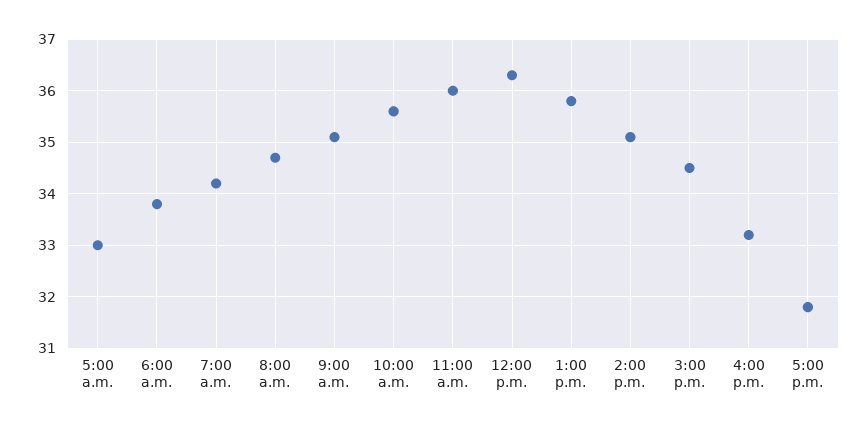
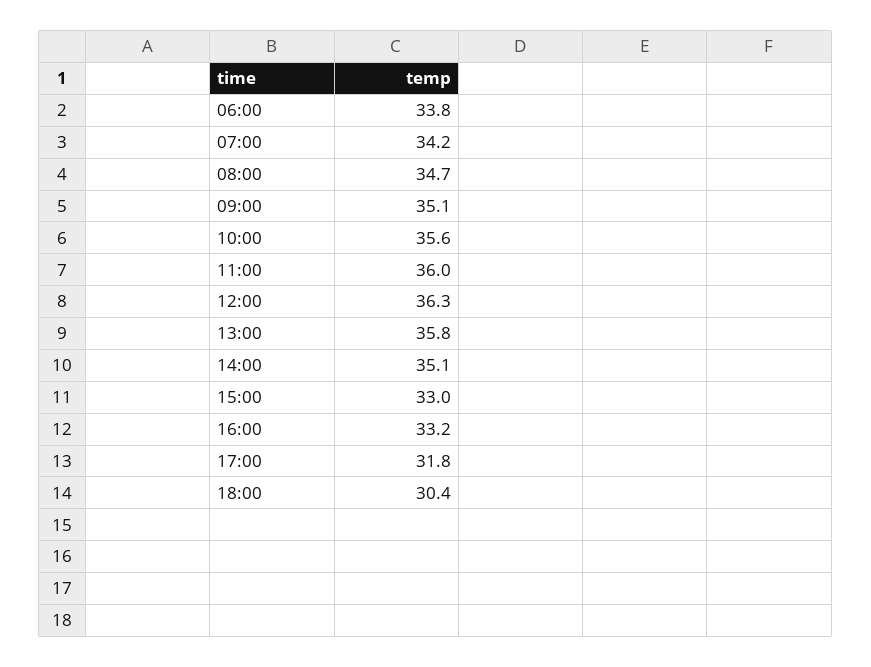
5:00 a.m.: 33 -> none
3:00 p.m.: 34.5 -> 33
18:00: none -> 30.4

